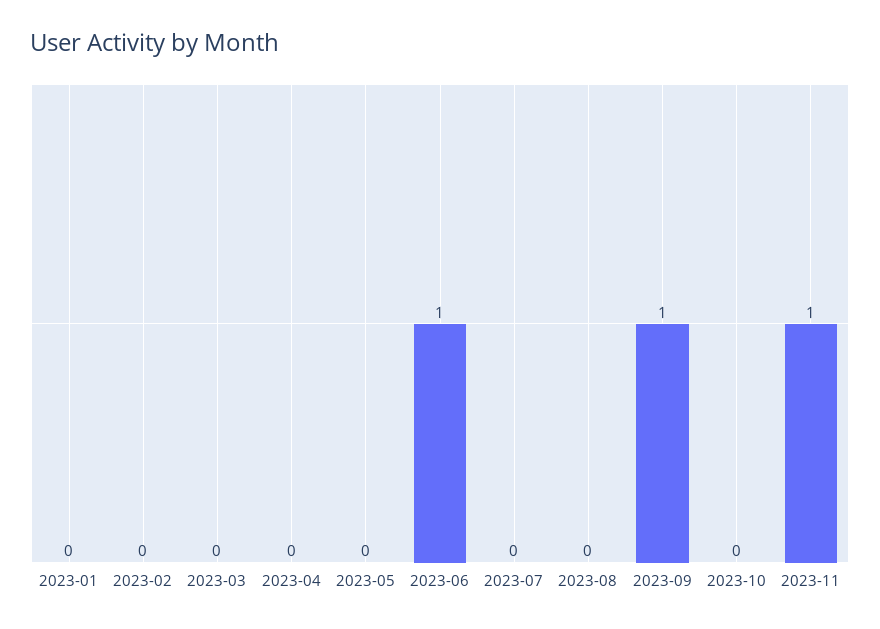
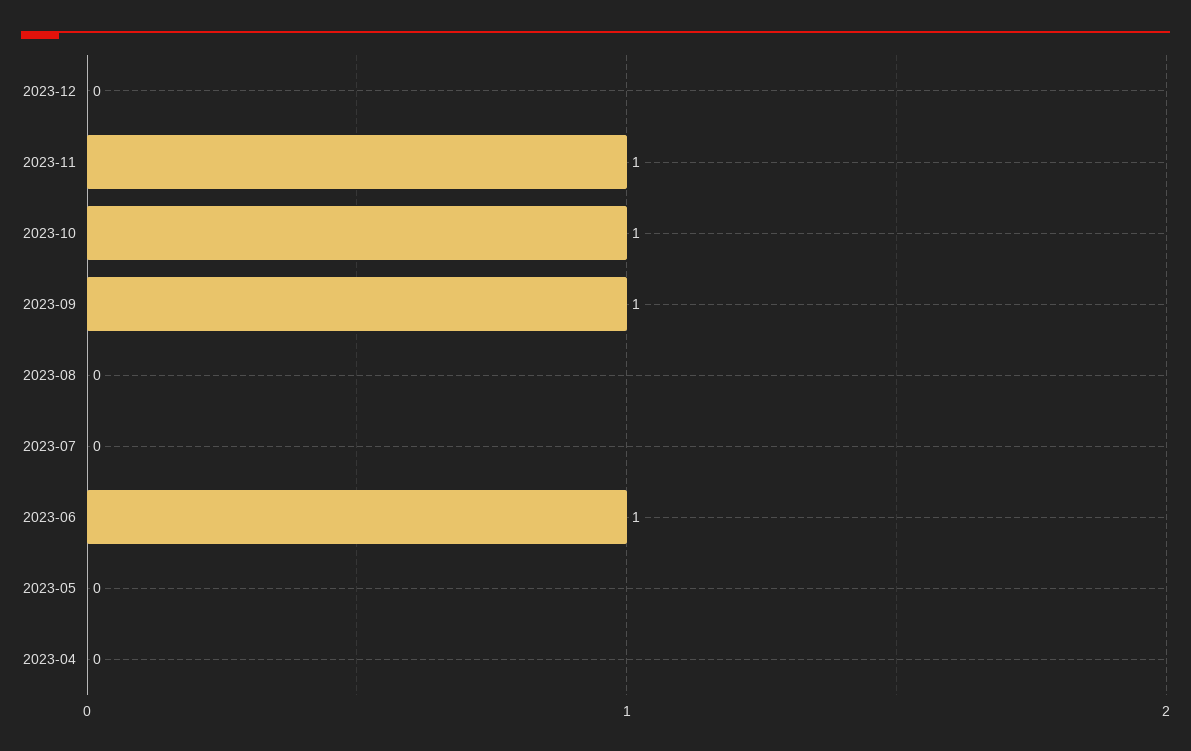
2023-01: 0 -> none
2023-02: 0 -> none
2023-03: 0 -> none
2023-10: 0 -> 1
2023-12: none -> 0

